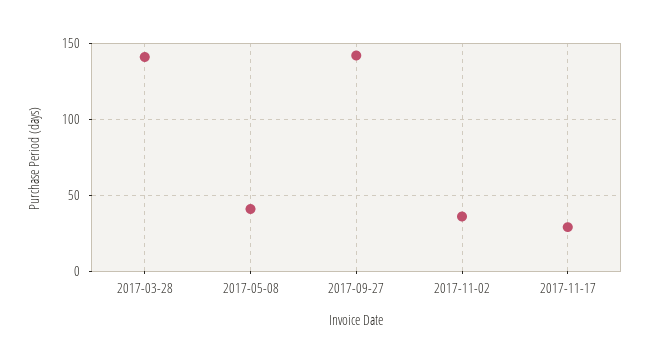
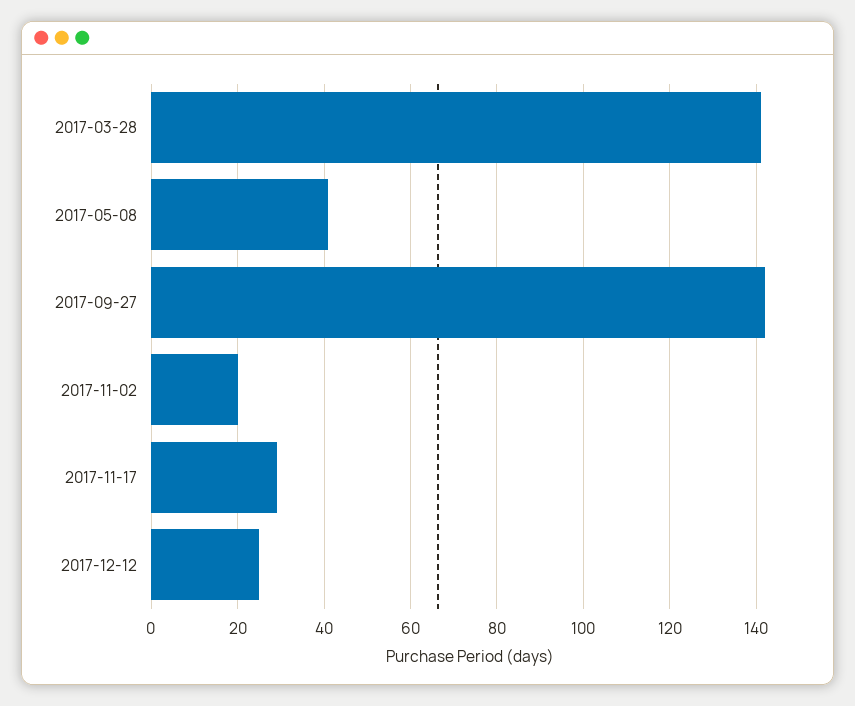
2017-11-02: 35 -> 20
2017-12-12: none -> 25

